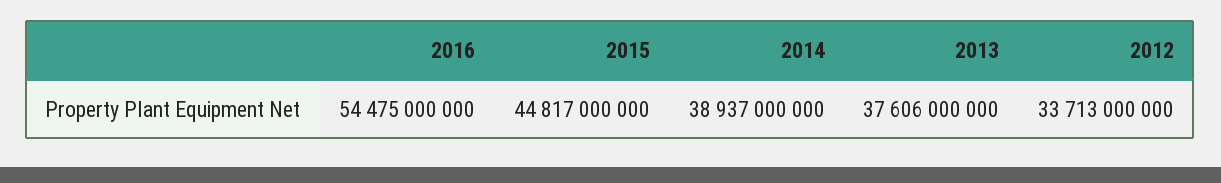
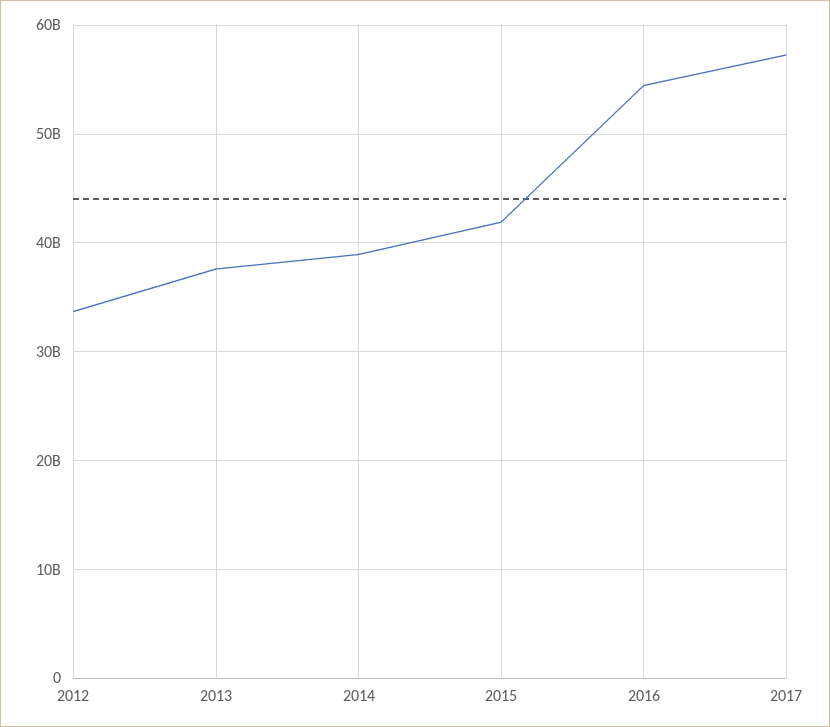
2015: 44817000000 -> 42000000000
2017: none -> 57000000000

